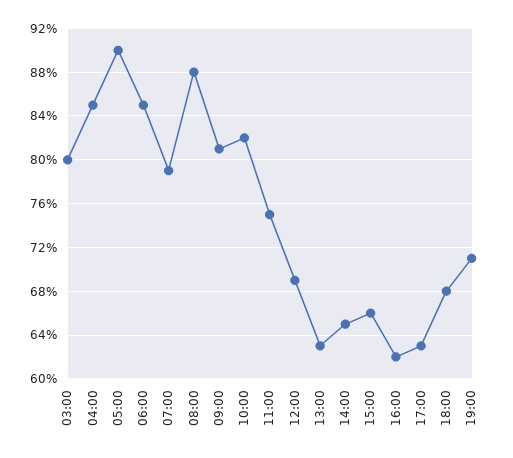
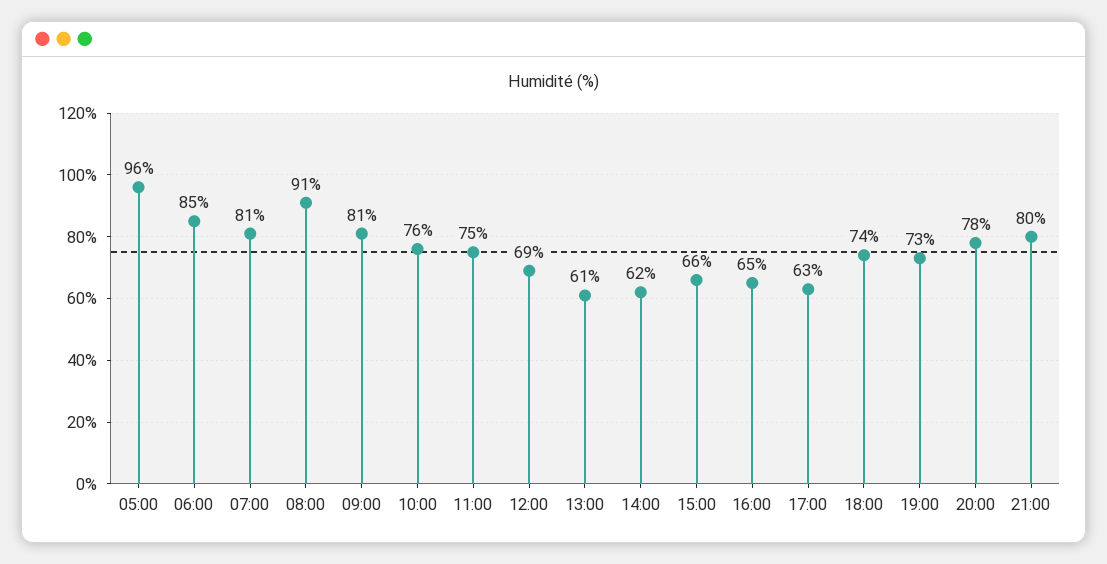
03:00: 80 -> none
04:00: 85 -> none
05:00: 90 -> 96
07:00: 79 -> 81
08:00: 88 -> 91
10:00: 82 -> 76
13:00: 63 -> 61
14:00: 65 -> 62
16:00: 62 -> 65
18:00: 68 -> 74
19:00: 71 -> 73
20:00: none -> 78
21:00: none -> 80

